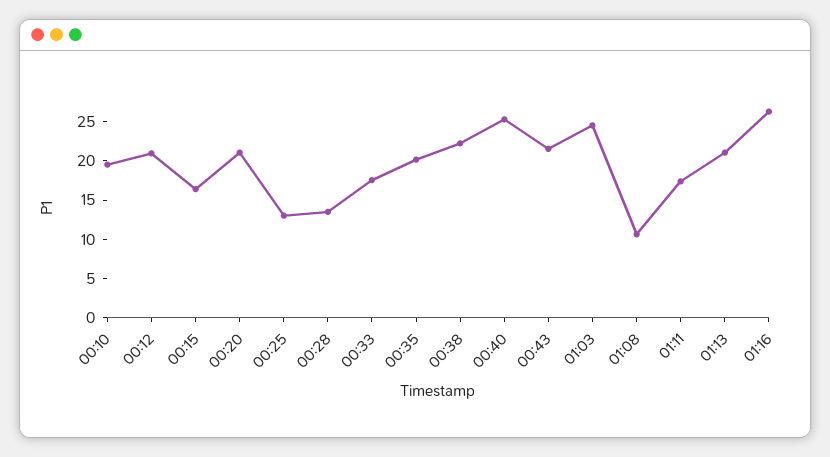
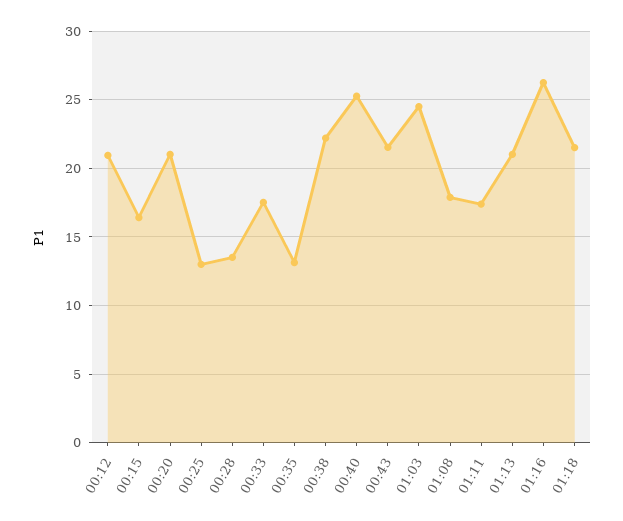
00:10: 20 -> none
00:35: 20 -> 13
01:08: 10 -> 18
01:18: none -> 21.5

